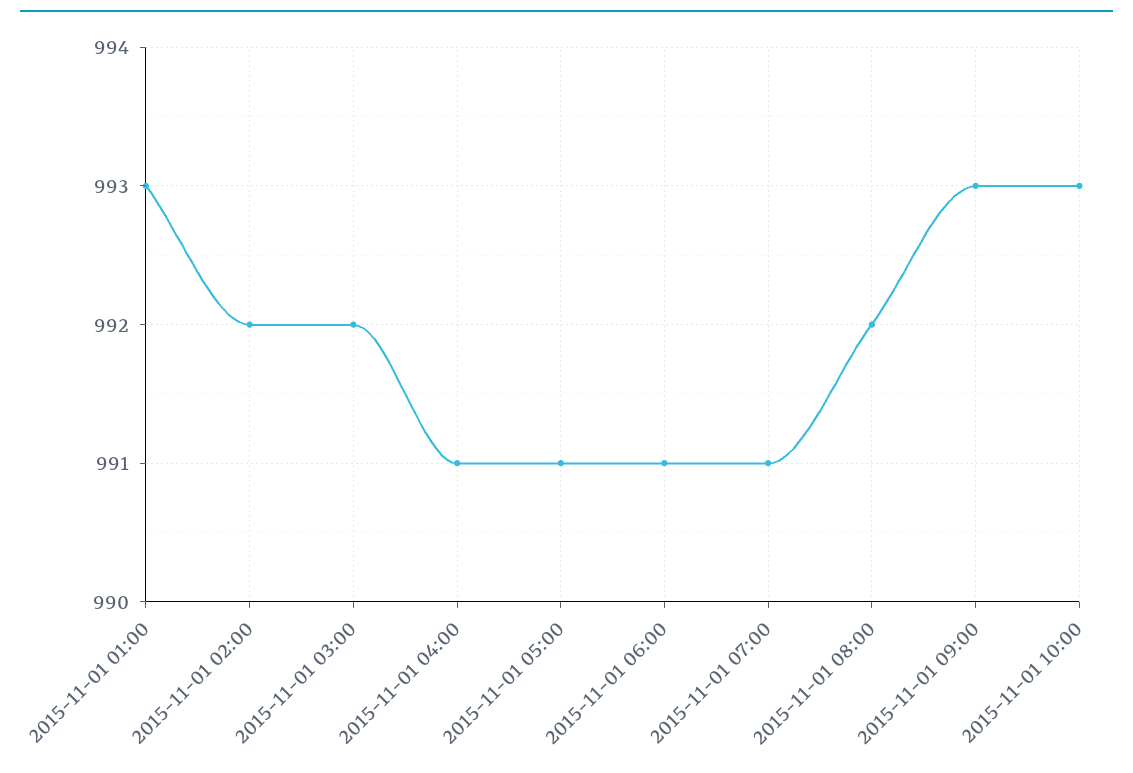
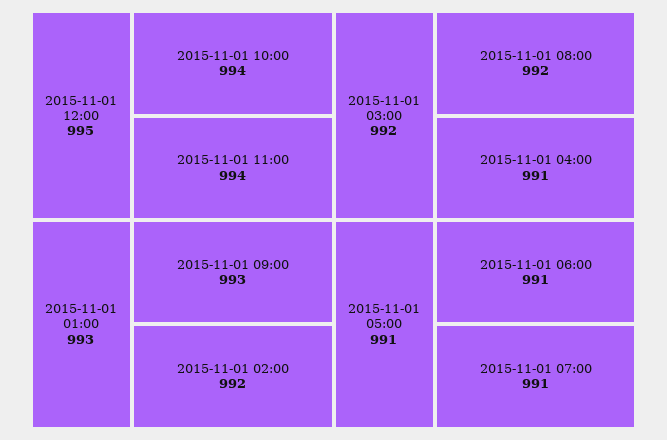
2015-11-01 10:00: 993 -> 994
2015-11-01 12:00: none -> 995
2015-11-01 11:00: none -> 994

